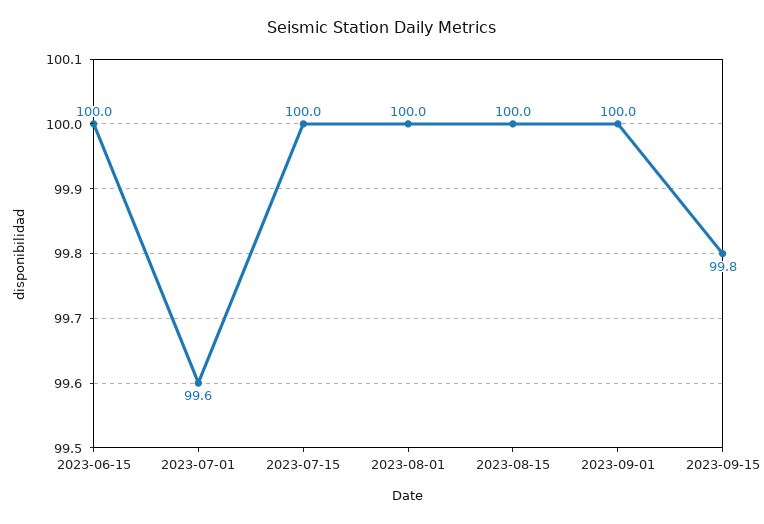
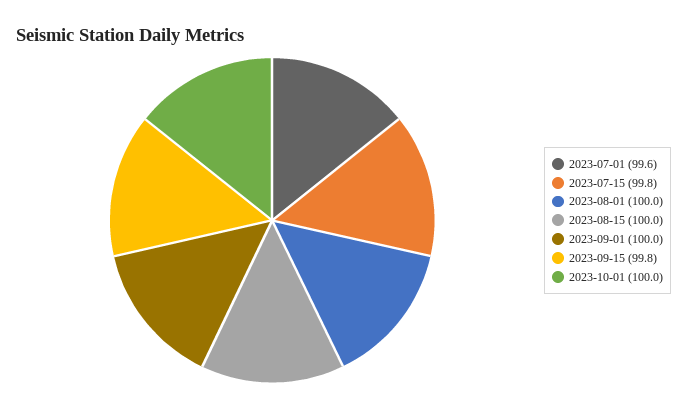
2023-06-15: 100 -> none
2023-07-15: 100 -> 99.8
2023-10-01: none -> 100

